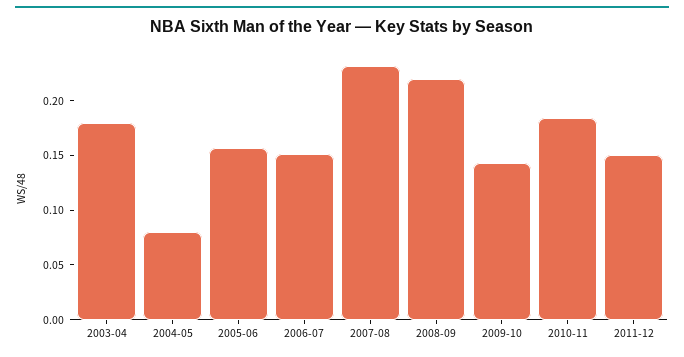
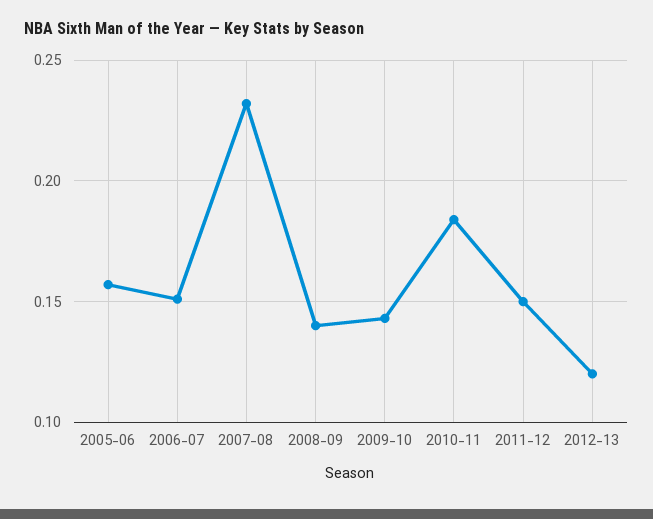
2003-04: 0.18 -> none
2004-05: 0.08 -> none
2008-09: 0.22 -> 0.14
2012-13: none -> 0.12

